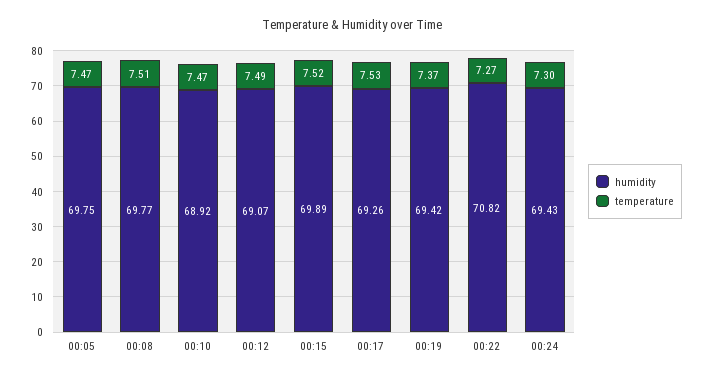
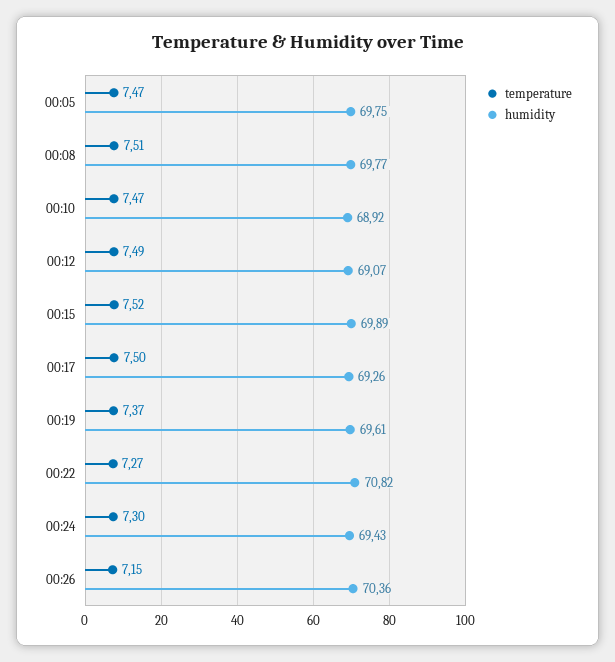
temperature, 00:17: 7.53 -> 7.5
humidity, 00:19: 69.42 -> 69.61
temperature, 00:26: none -> 7.15
humidity, 00:26: none -> 70.36

